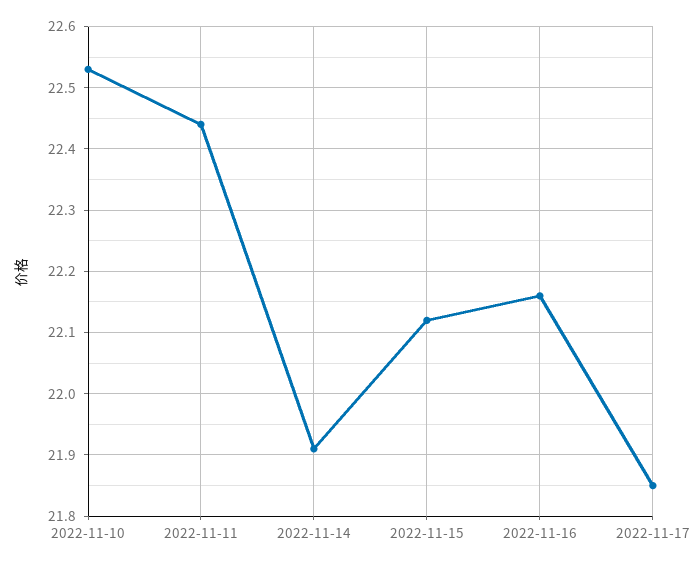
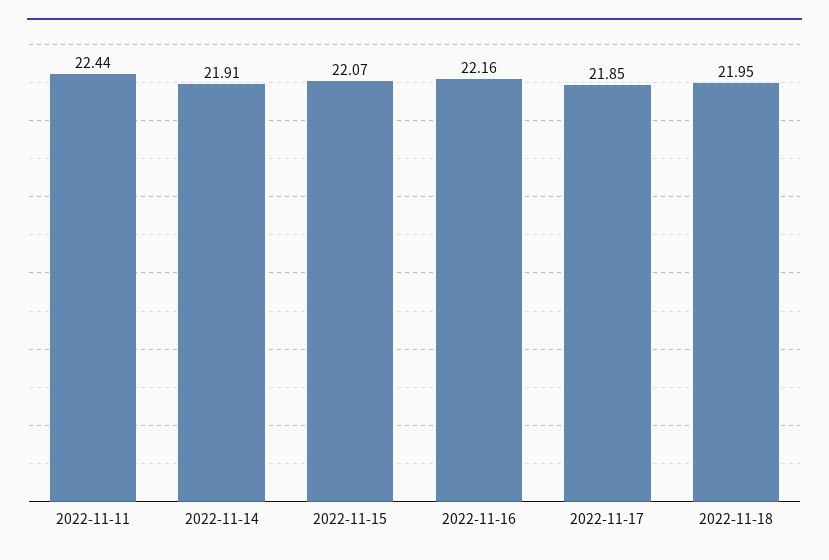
2022-11-10: 22.53 -> none
2022-11-15: 22.12 -> 22.07
2022-11-18: none -> 21.95

